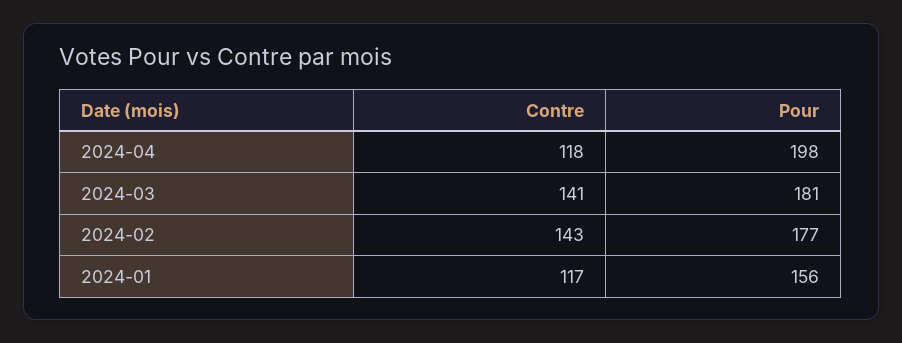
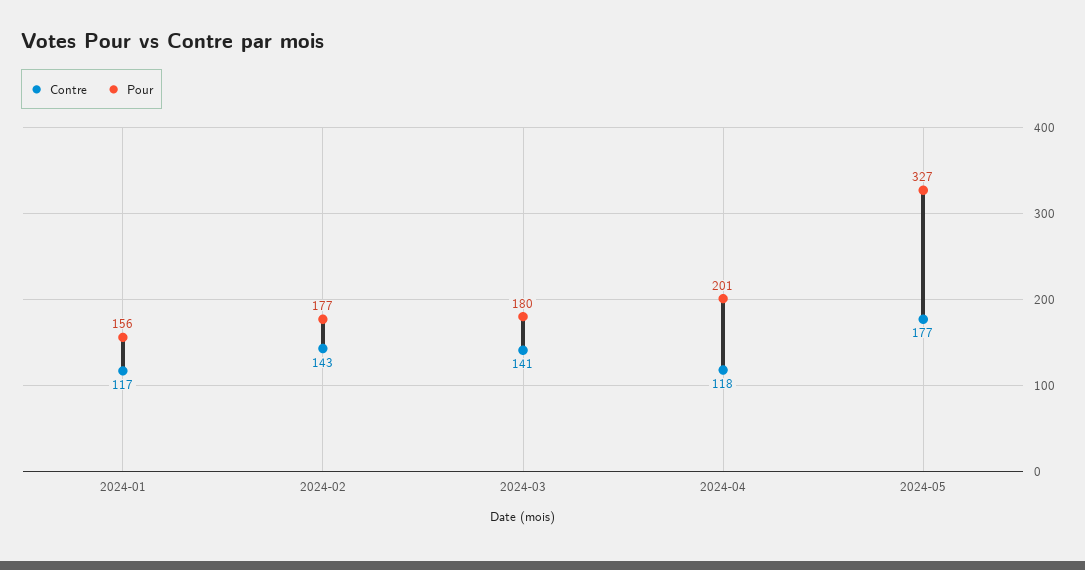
Pour, 2024-04: 198 -> 201
Pour, 2024-03: 181 -> 180
Contre, 2024-05: none -> 177
Pour, 2024-05: none -> 327

